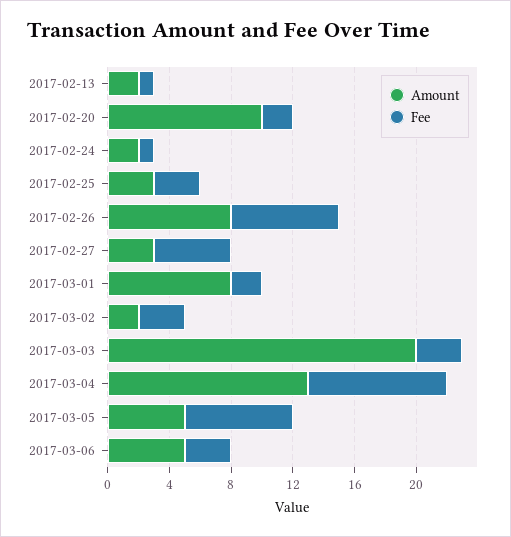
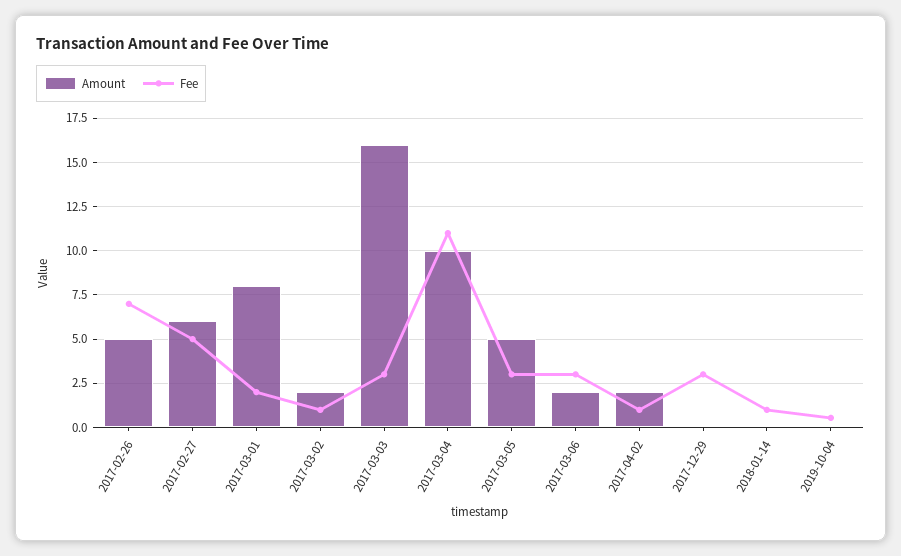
Amount, 2017-02-13: 2 -> none
Fee, 2017-02-13: 1 -> none
Amount, 2017-02-20: 10 -> none
Fee, 2017-02-20: 2 -> none
Amount, 2017-02-24: 2 -> none
Fee, 2017-02-24: 1 -> none
Amount, 2017-02-25: 3 -> none
Fee, 2017-02-25: 3 -> none
Amount, 2017-02-26: 8 -> 5
Amount, 2017-02-27: 3 -> 6
Fee, 2017-03-02: 3 -> 1
Amount, 2017-03-03: 20 -> 16
Amount, 2017-03-04: 13 -> 10
Fee, 2017-03-04: 9 -> 11
Fee, 2017-03-05: 7 -> 3
Amount, 2017-03-06: 5 -> 2
Amount, 2017-04-02: none -> 2
Fee, 2017-04-02: none -> 1
Amount, 2017-12-29: none -> 0
Fee, 2017-12-29: none -> 3
Amount, 2018-01-14: none -> 0
Fee, 2018-01-14: none -> 1
Amount, 2019-10-04: none -> 0
Fee, 2019-10-04: none -> 0.5

